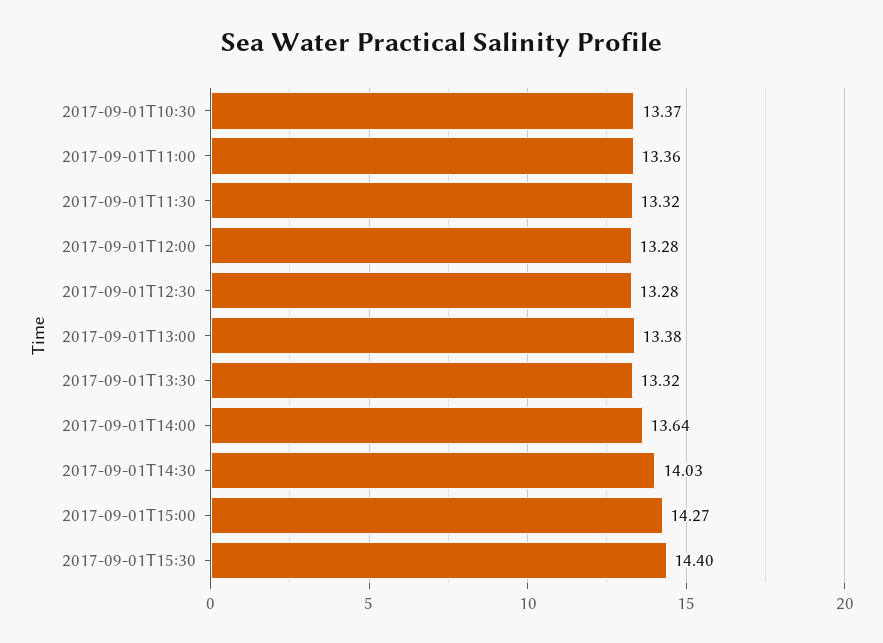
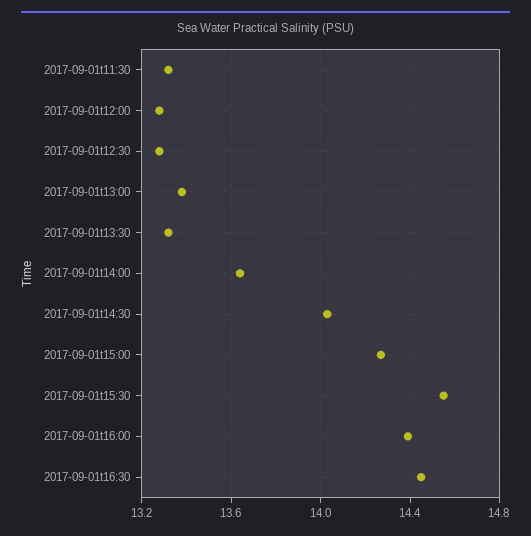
2017-09-01T10:30: 13.37 -> none
2017-09-01T11:00: 13.36 -> none
2017-09-01T15:30: 14.4 -> 14.55
2017-09-01t16:00: none -> 14.4
2017-09-01t16:30: none -> 14.45

